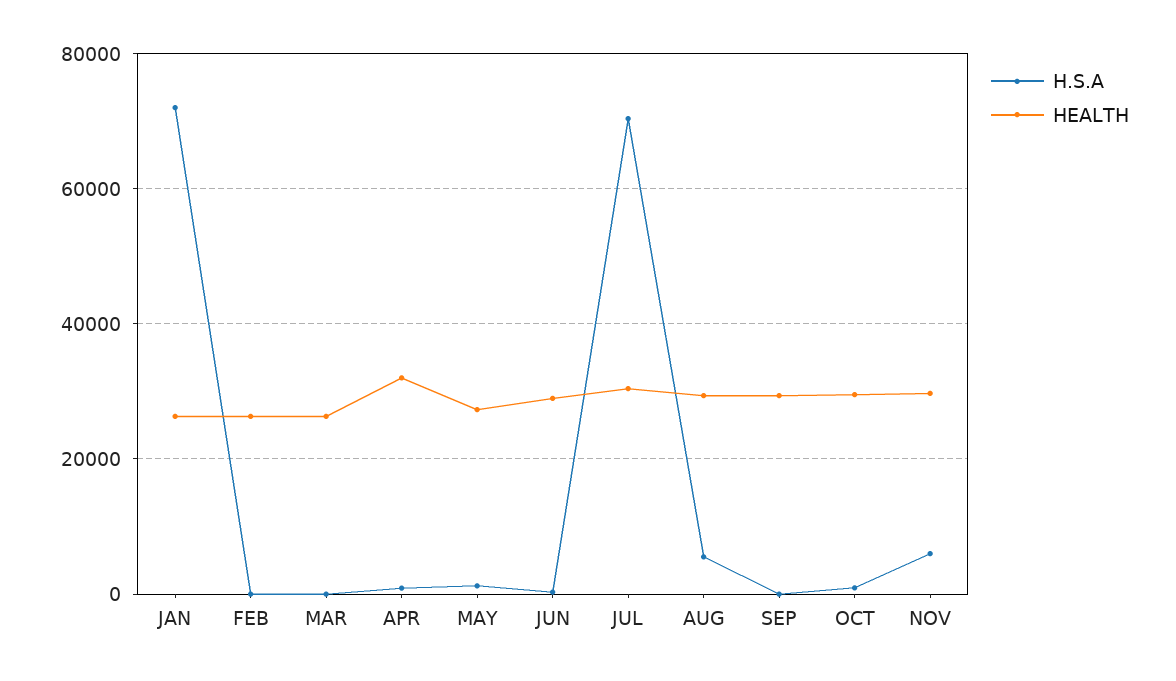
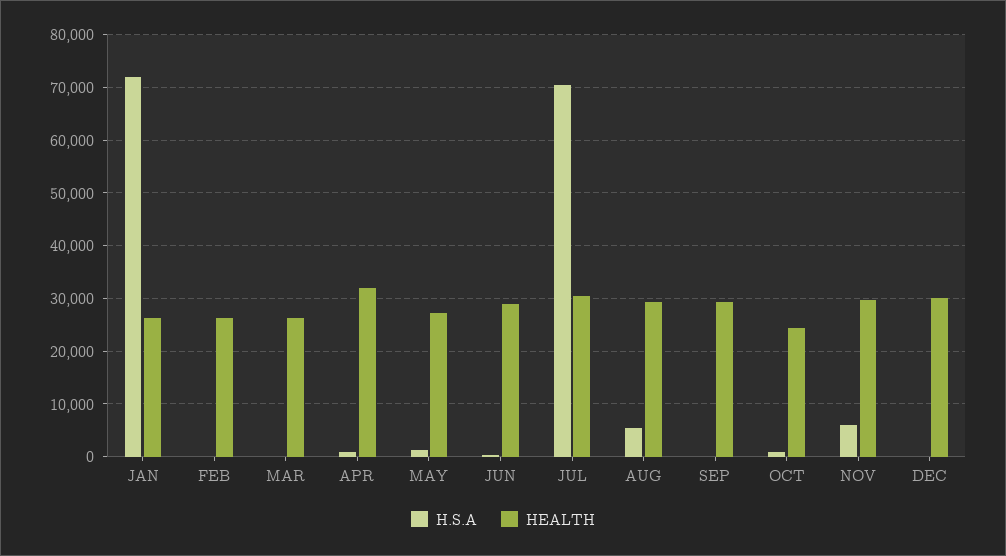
HEALTH, OCT: 30000 -> 24000
H.S.A, DEC: none -> 0
HEALTH, DEC: none -> 30000

